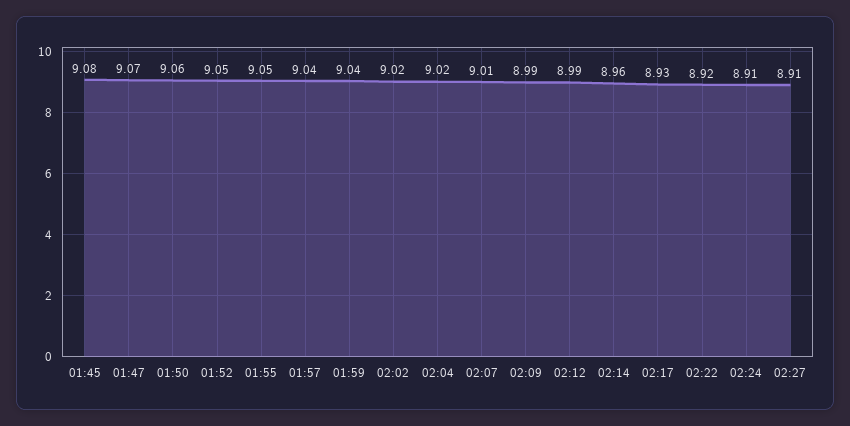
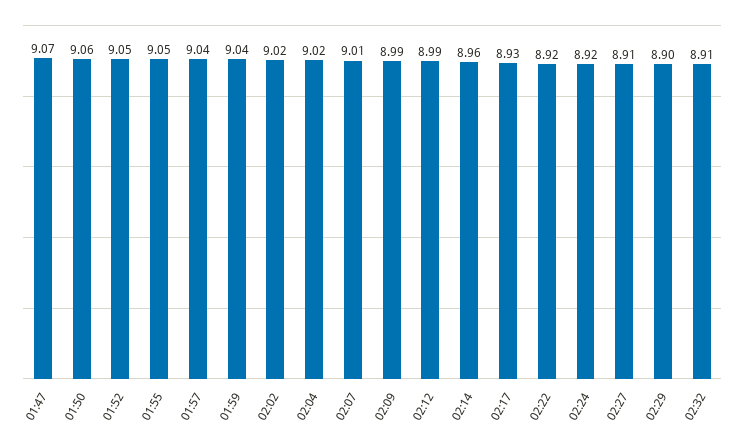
01:45: 9.08 -> none
02:24: 8.91 -> 8.92
02:29: none -> 8.9
02:32: none -> 8.91

